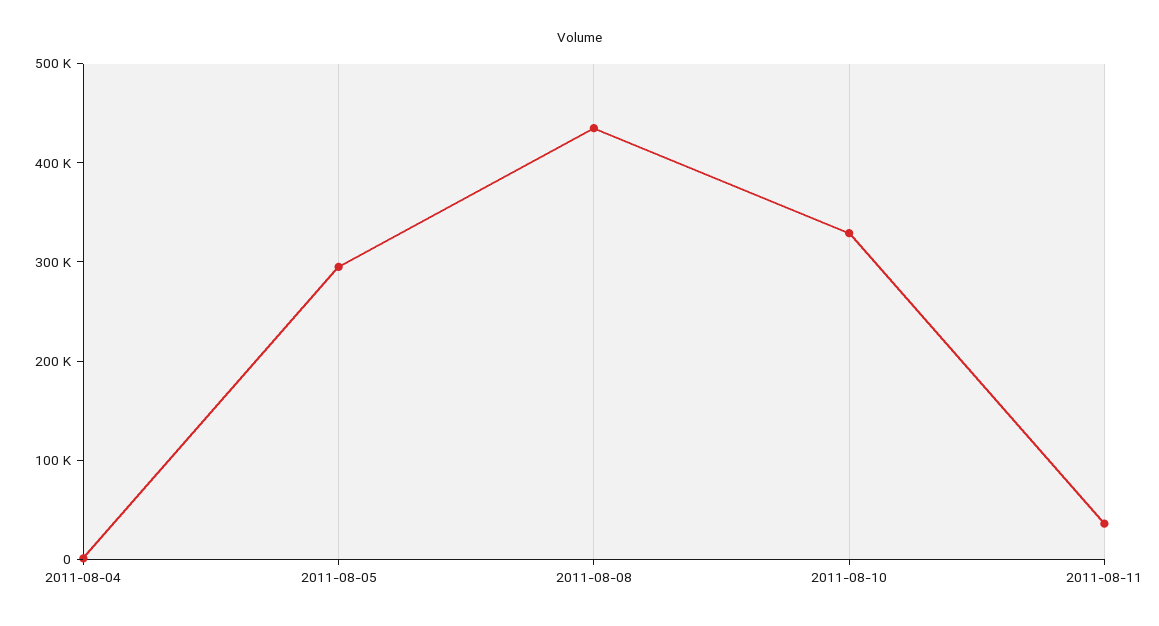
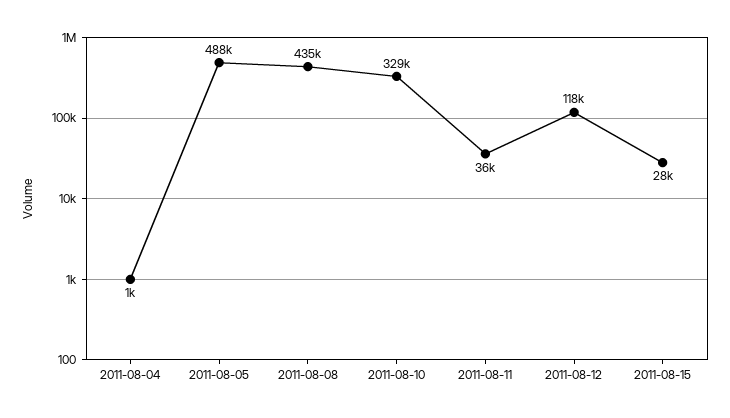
2011-08-05: 300000 -> 488000
2011-08-12: none -> 118000
2011-08-15: none -> 28000

